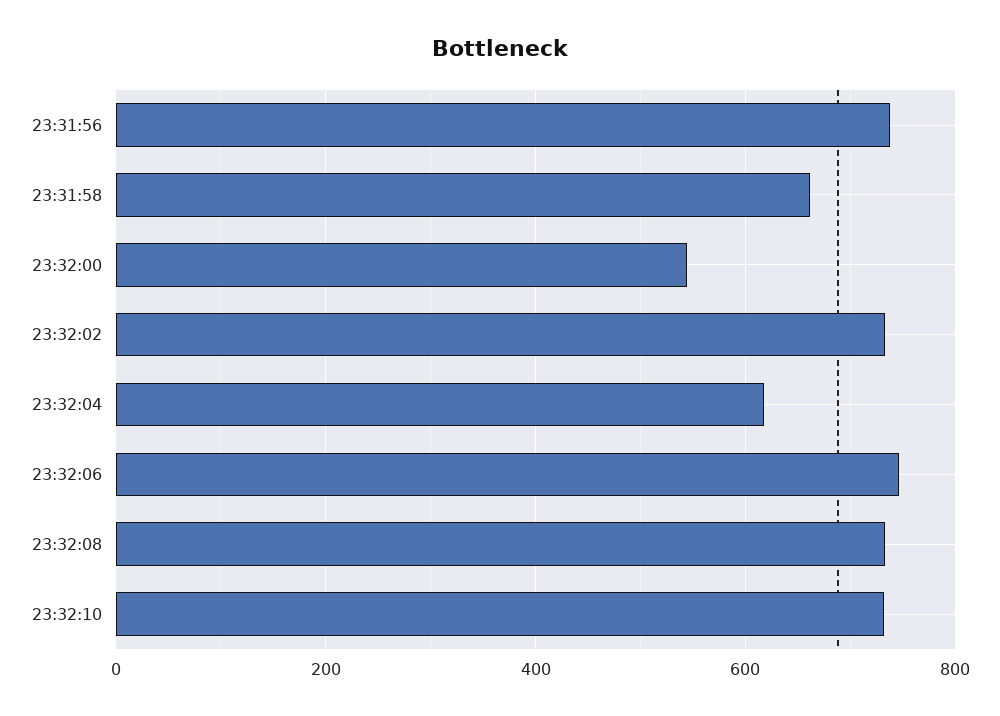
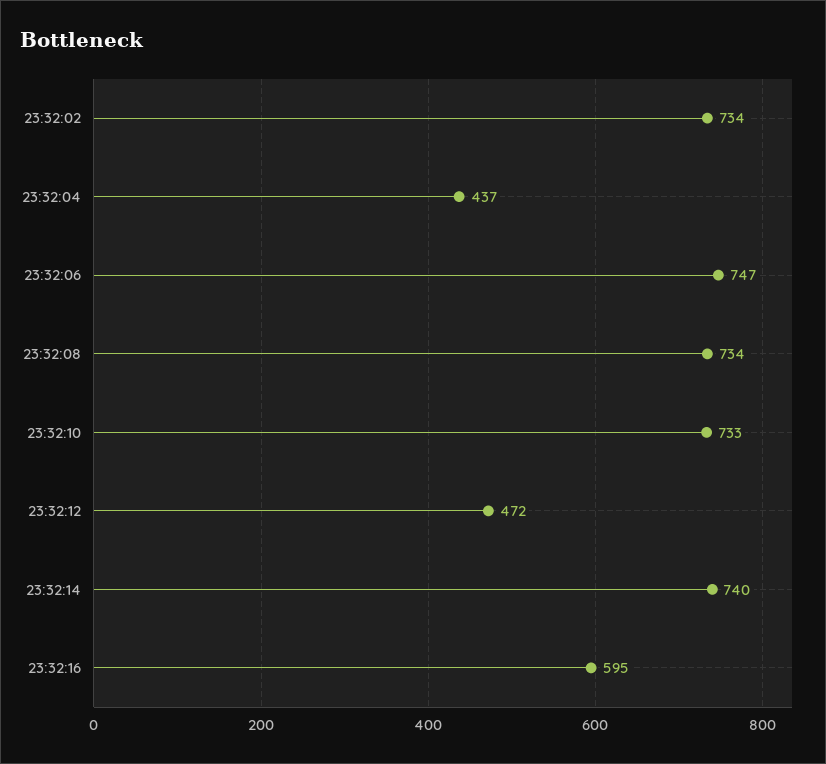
23:31:56: 740 -> none
23:31:58: 660 -> none
23:32:00: 540 -> none
23:32:04: 620 -> 437
23:32:12: none -> 472
23:32:14: none -> 740
23:32:16: none -> 595

